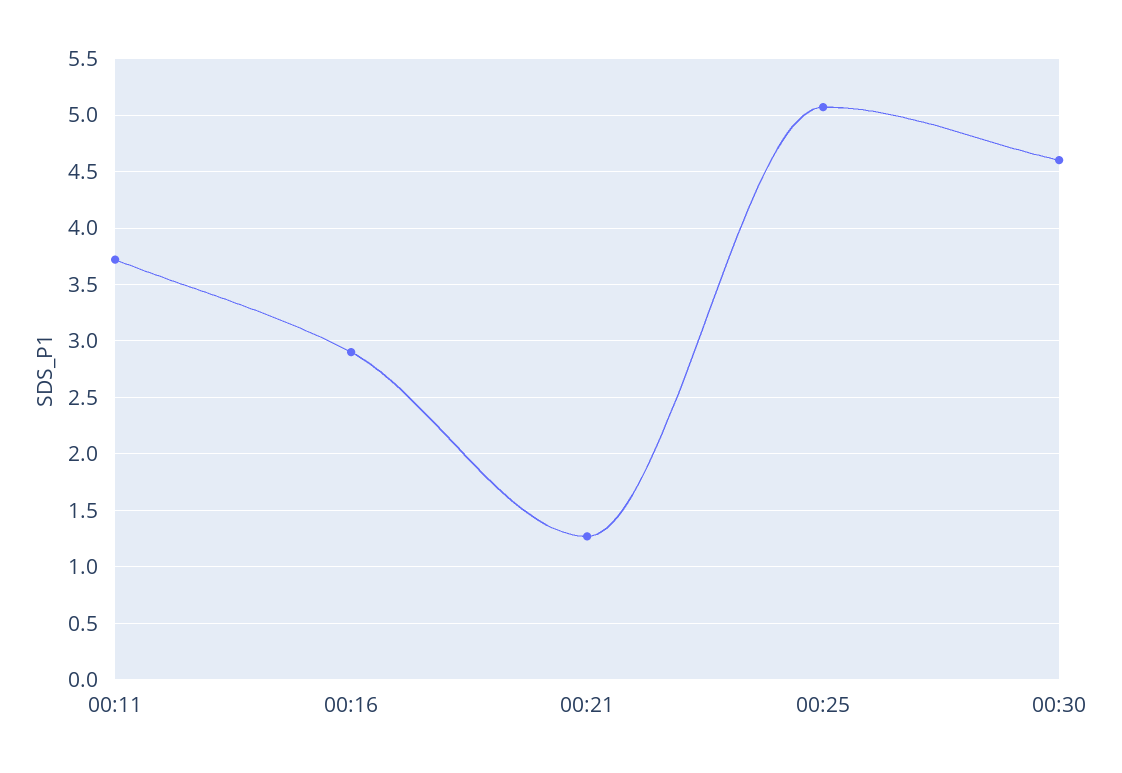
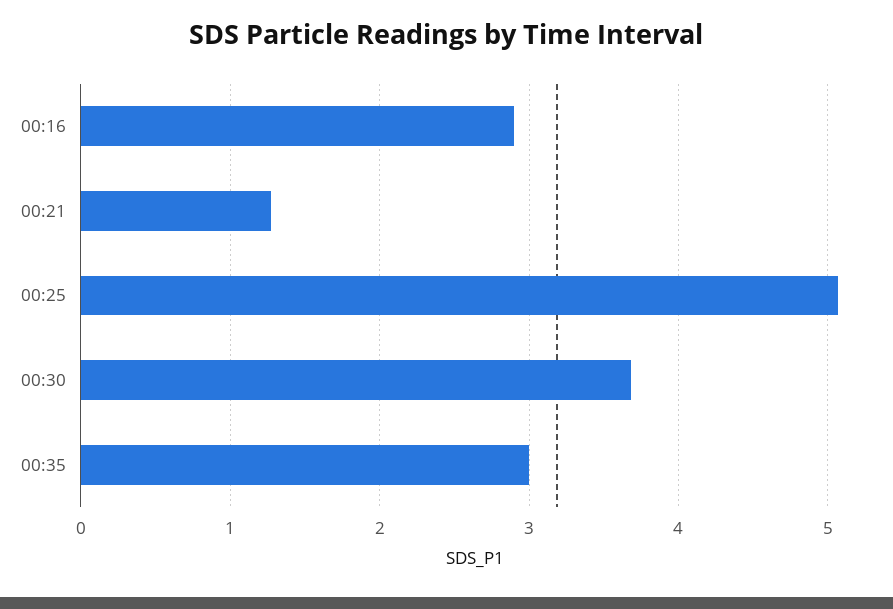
00:11: 3.7 -> none
00:30: 4.6 -> 3.7
00:35: none -> 3

